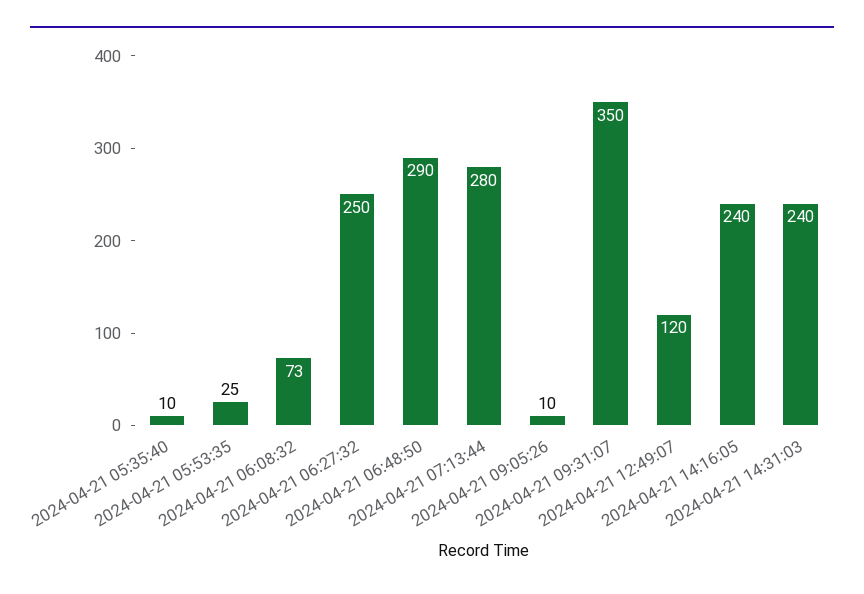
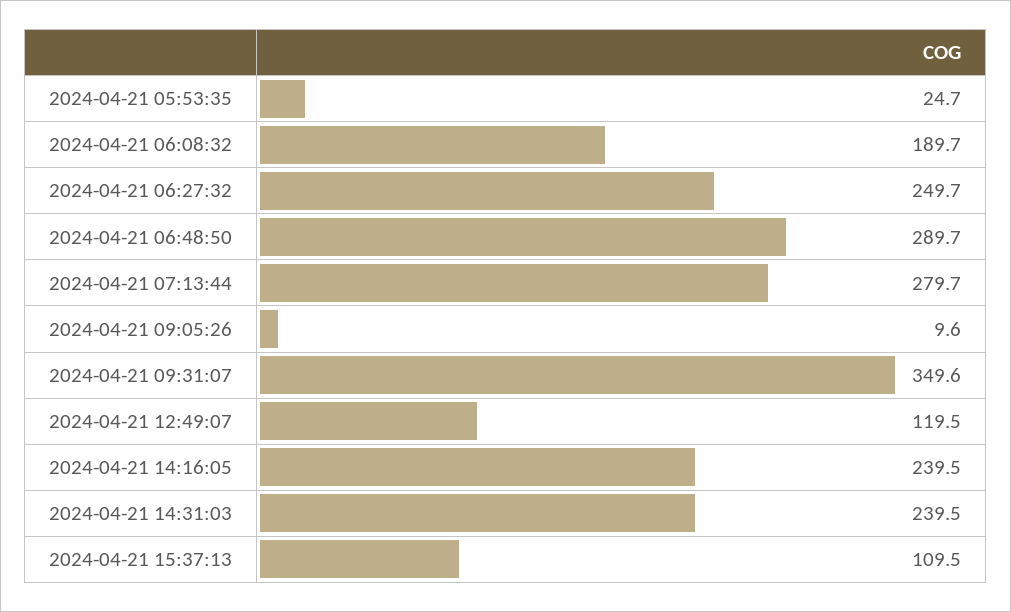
2024-04-21 05:35:40: 10 -> none
2024-04-21 06:08:32: 73 -> 189.7
2024-04-21 15:37:13: none -> 109.5

